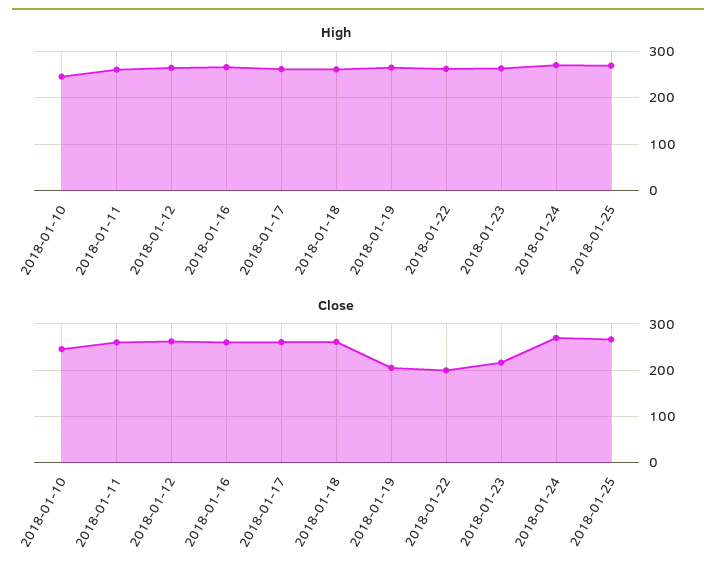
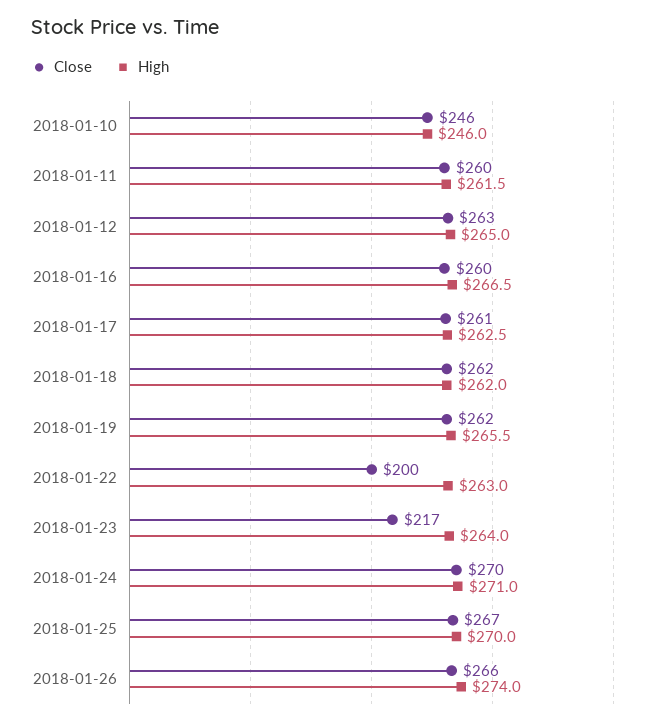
Close, 2018-01-19: 200 -> 262
Close, 2018-01-26: none -> 266
High, 2018-01-26: none -> 274

